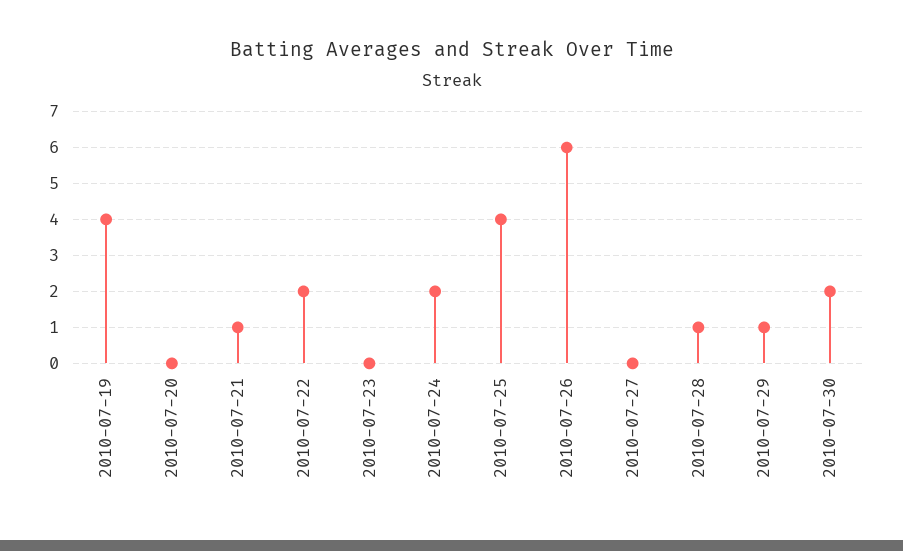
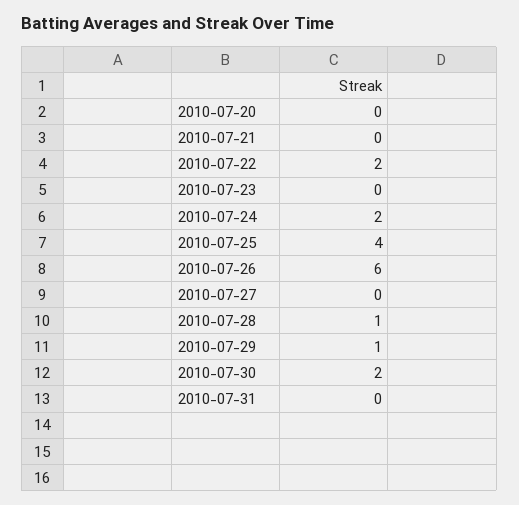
2010-07-19: 4 -> none
2010-07-21: 1 -> 0
2010-07-31: none -> 0

